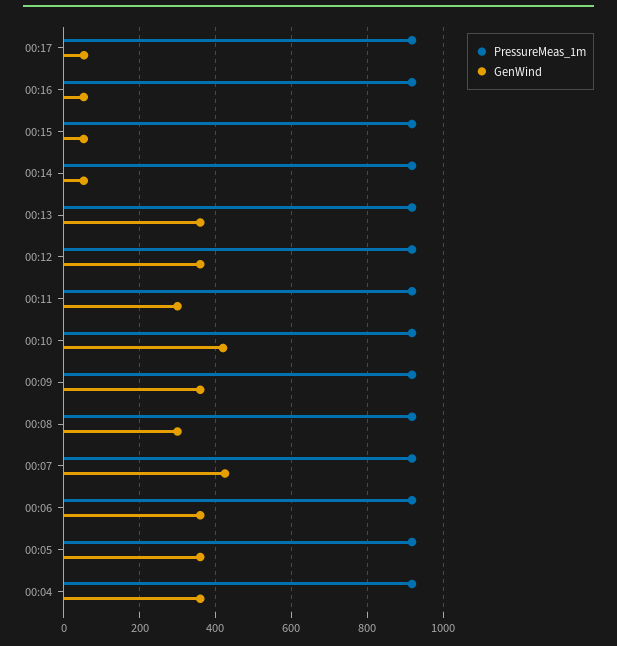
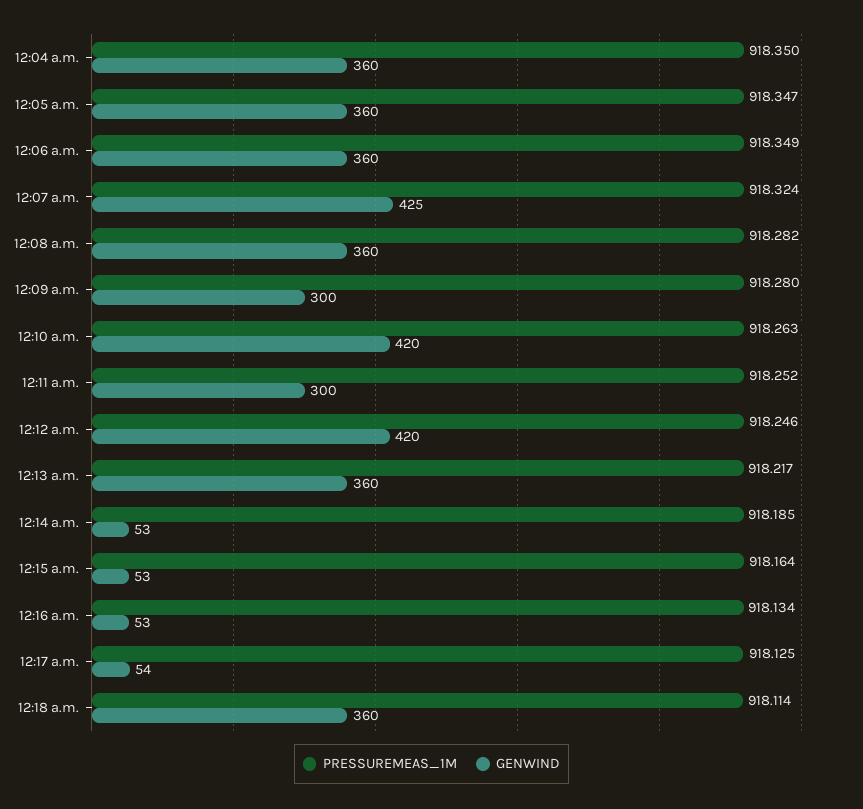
GenWind, 00:12: 360 -> 420
GenWind, 00:09: 360 -> 300
GenWind, 00:08: 300 -> 360
PressureMeas_1m, 12:18 a.m.: none -> 918.114
GenWind, 12:18 a.m.: none -> 360

